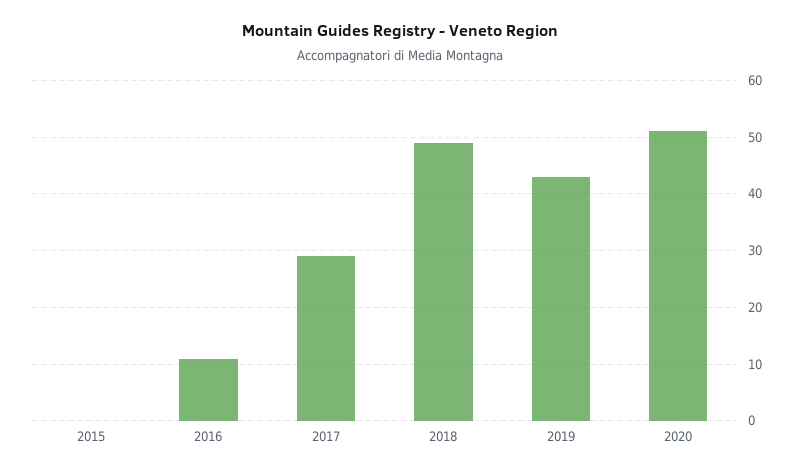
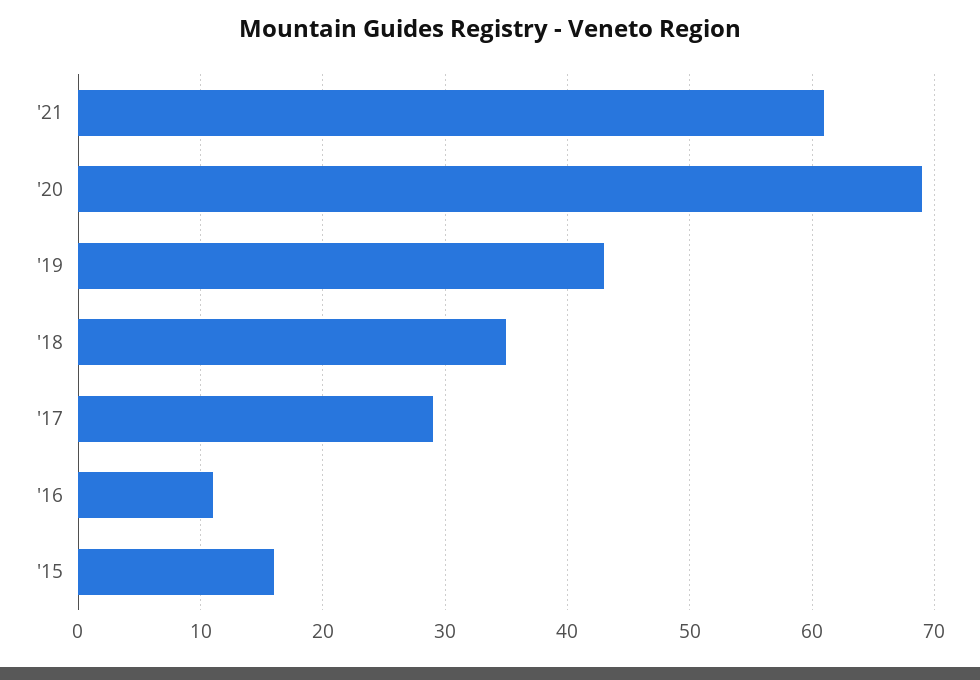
2015: 0 -> 16
2018: 50 -> 35
2020: 50 -> 69
'21: none -> 61

